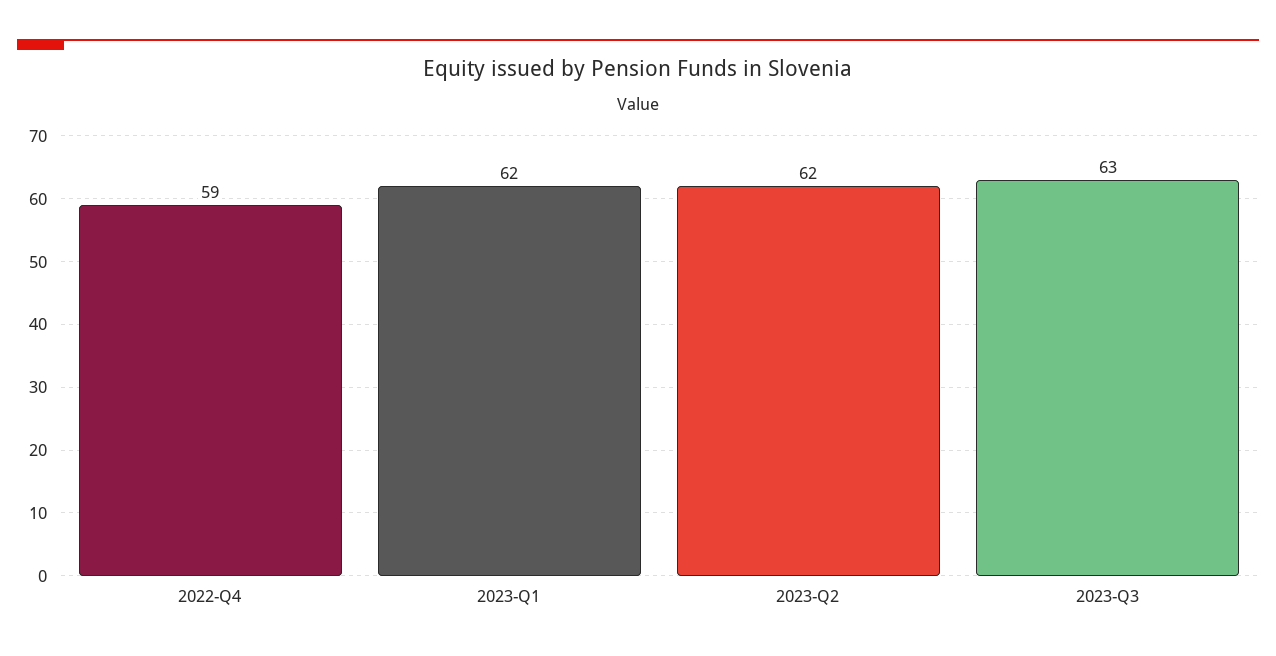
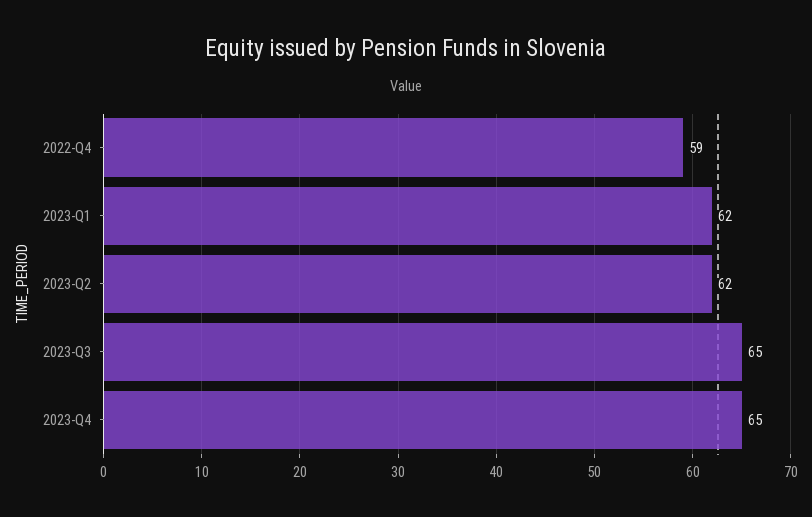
2023-Q3: 63 -> 65
2023-Q4: none -> 65

